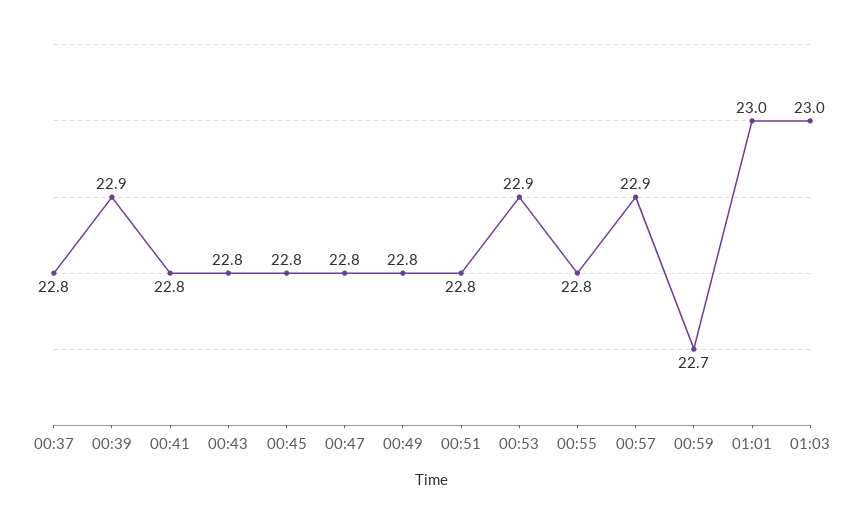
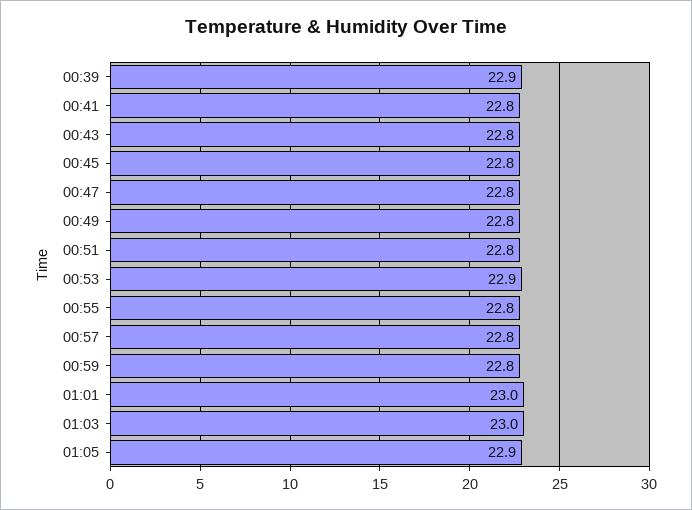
00:37: 22.8 -> none
00:57: 22.9 -> 22.8
00:59: 22.7 -> 22.8
01:05: none -> 22.9

